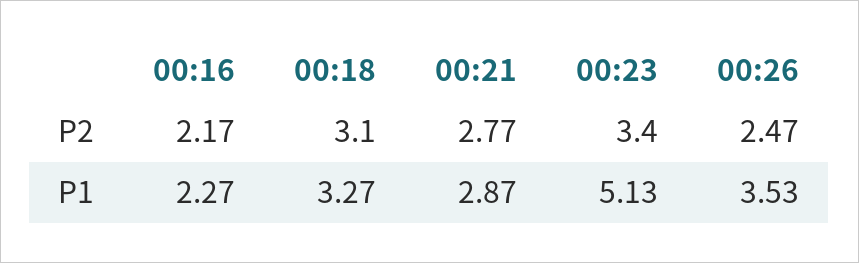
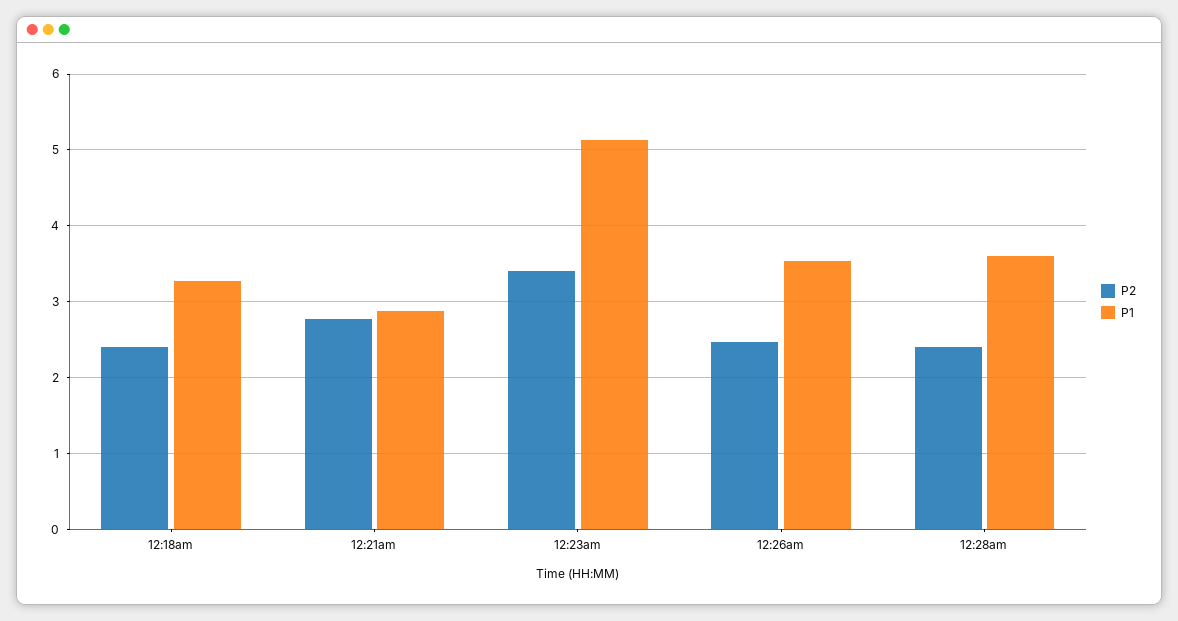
P2, 00:16: 2.17 -> none
P2, 00:18: 3.1 -> 2.4
P1, 00:16: 2.27 -> none
P2, 12:28am: none -> 2.4
P1, 12:28am: none -> 3.6

